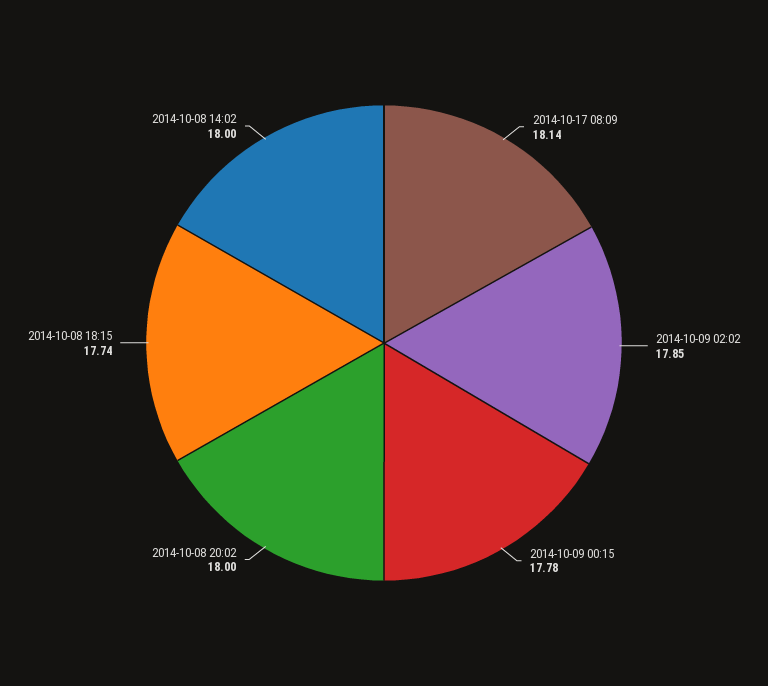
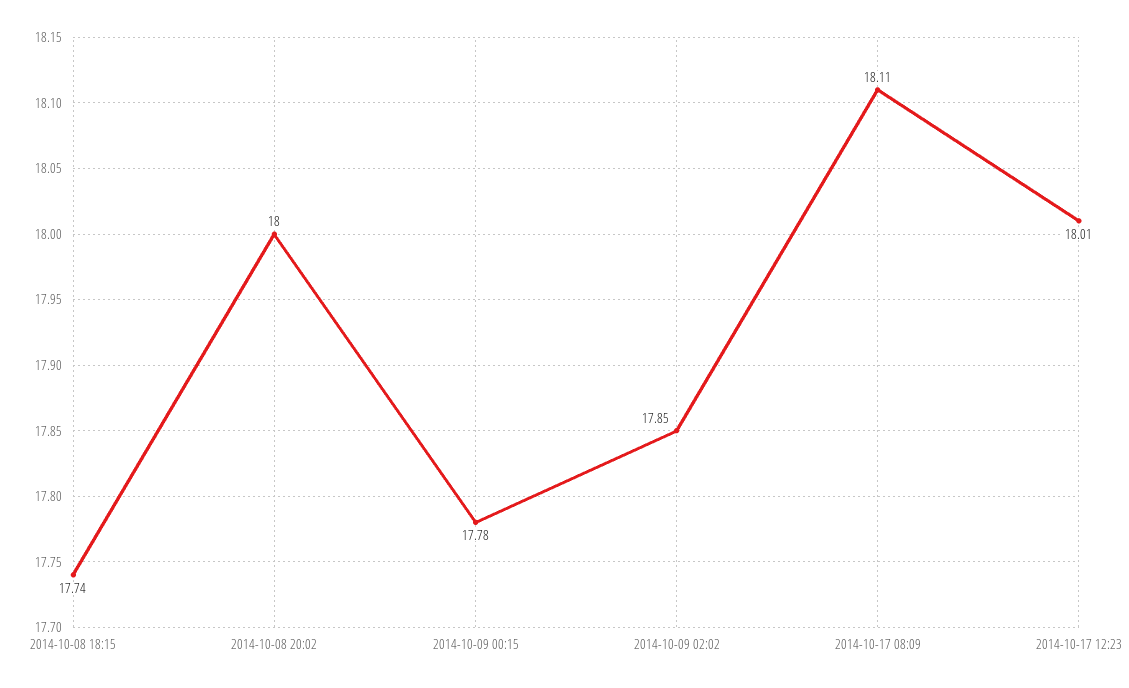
2014-10-17 08:09: 18.14 -> 18.11
2014-10-08 14:02: 18 -> none
2014-10-17 12:23: none -> 18.01

